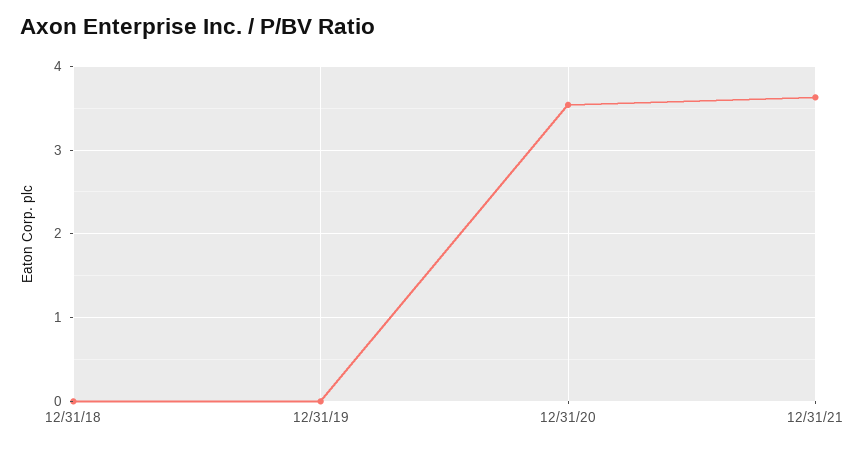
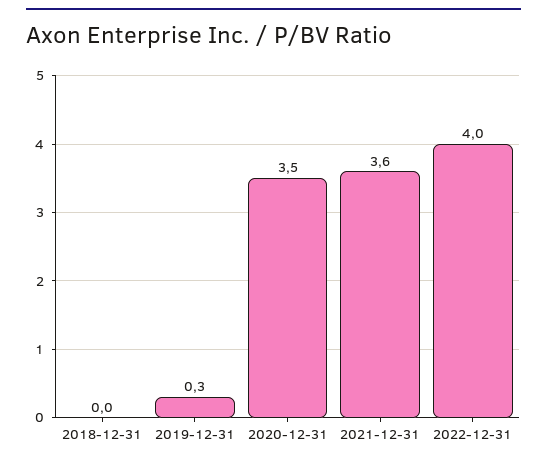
12/31/19: 0 -> 0.3
2022-12-31: none -> 4

